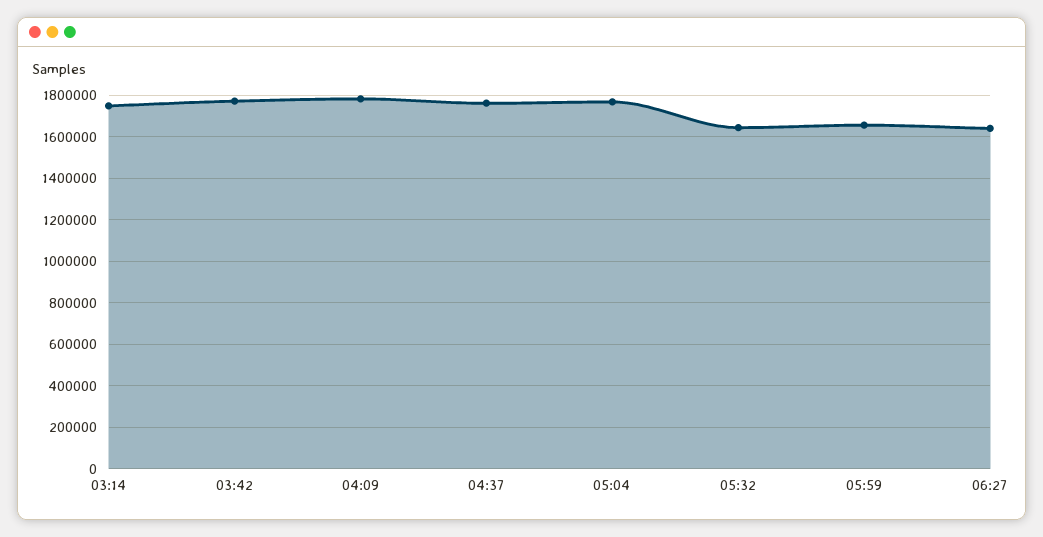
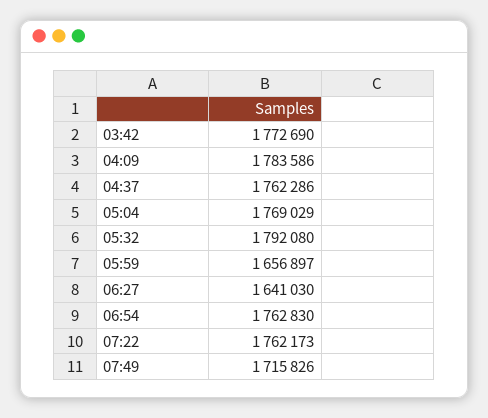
03:14: 1750000 -> none
05:32: 1650000 -> 1792080
06:54: none -> 1762830
07:22: none -> 1762173
07:49: none -> 1715826

